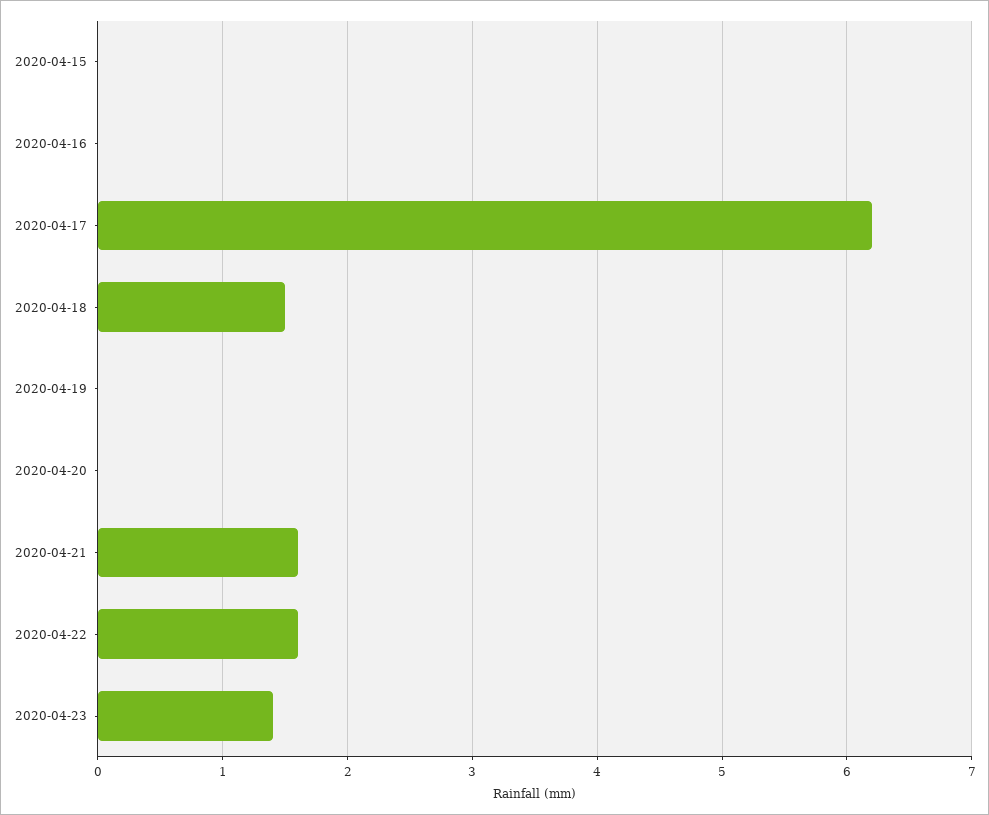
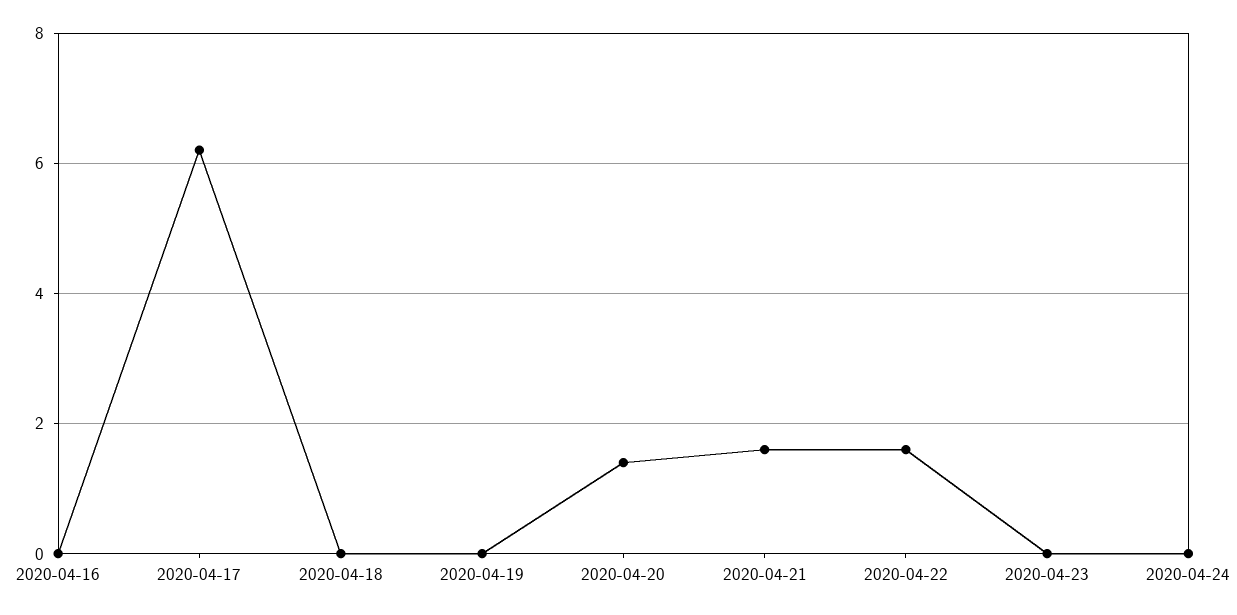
2020-04-15: 0 -> none
2020-04-18: 1.5 -> 0
2020-04-20: 0 -> 1.5
2020-04-23: 1.4 -> 0
2020-04-24: none -> 0

